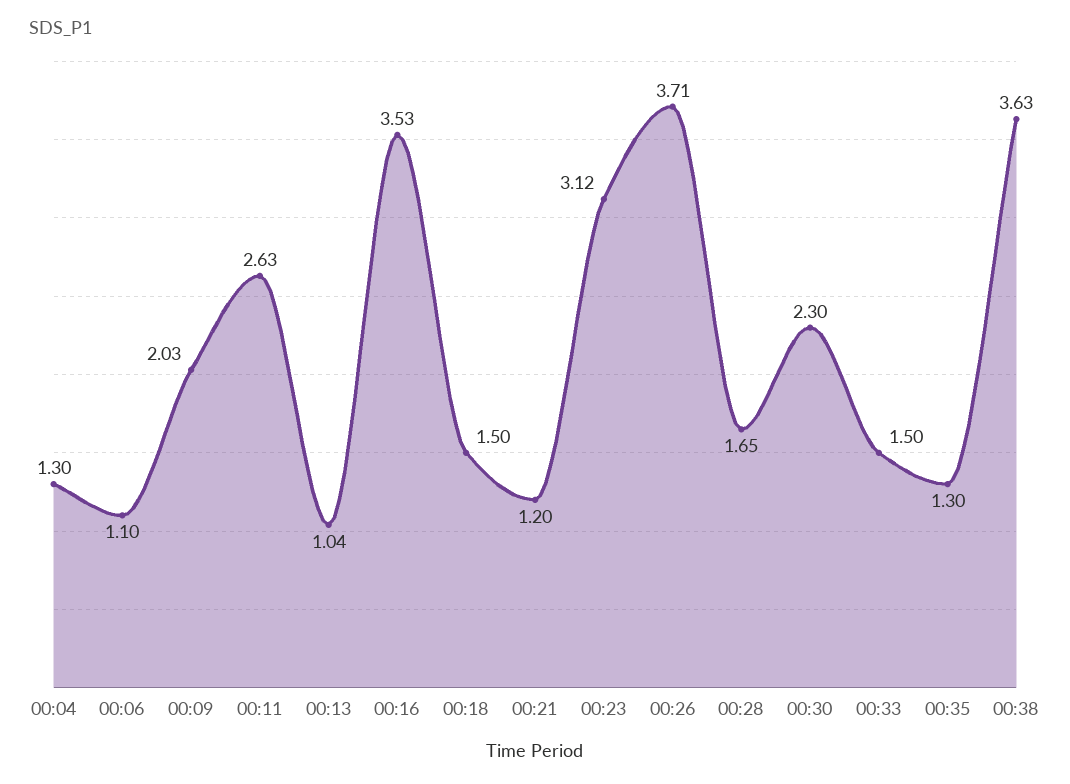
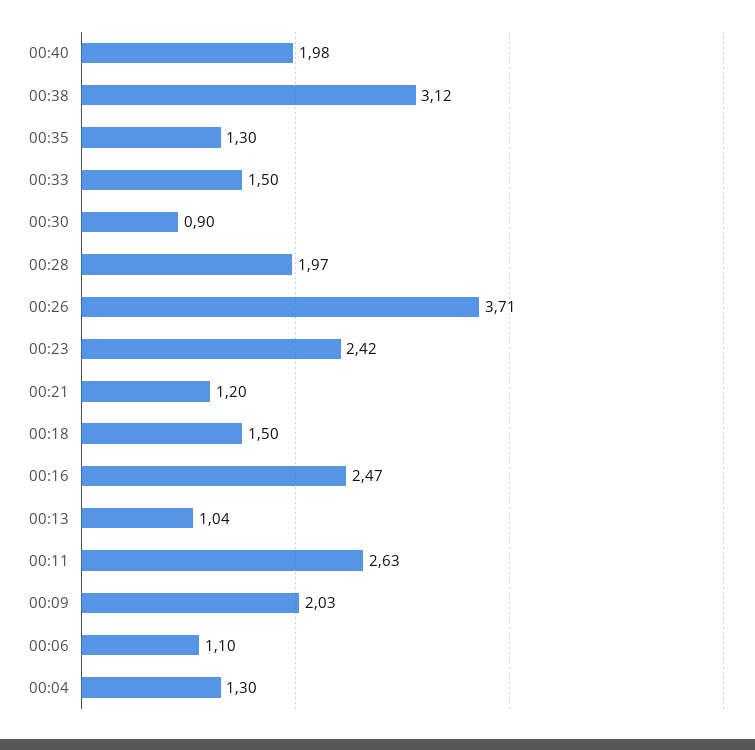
00:16: 3.53 -> 2.47
00:23: 3.12 -> 2.42
00:28: 1.65 -> 1.97
00:30: 2.3 -> 0.9
00:38: 3.63 -> 3.12
00:40: none -> 1.98

